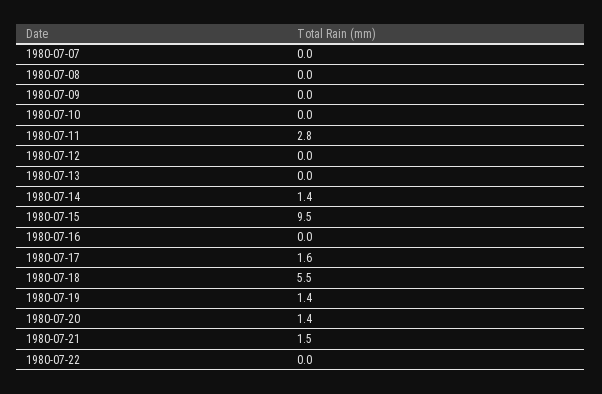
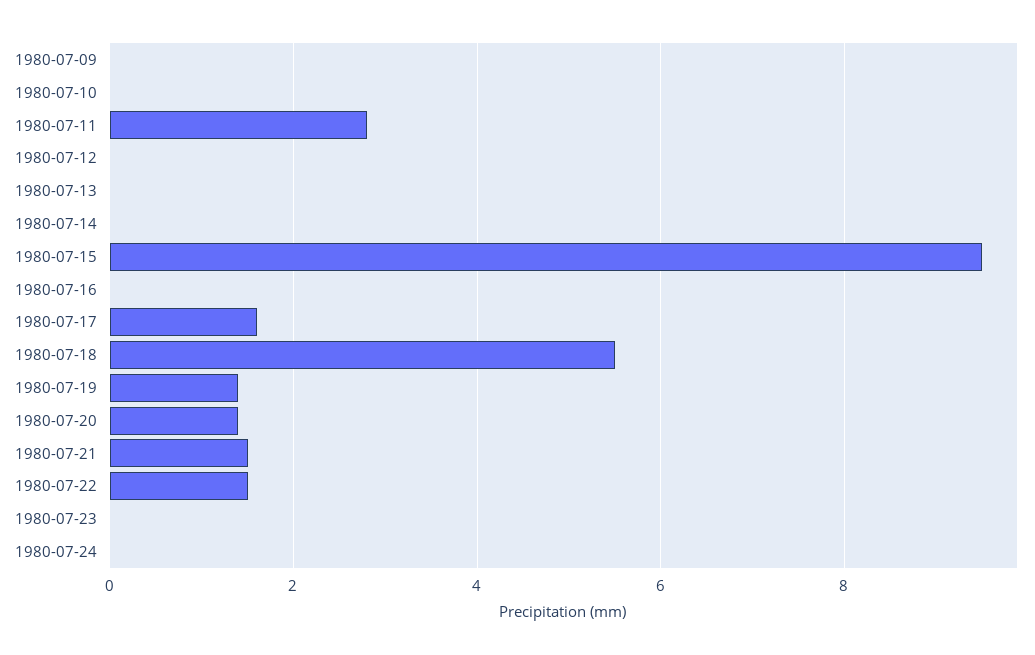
1980-07-07: 0 -> none
1980-07-08: 0 -> none
1980-07-14: 1.4 -> 0
1980-07-22: 0 -> 1.5
1980-07-23: none -> 0
1980-07-24: none -> 0

